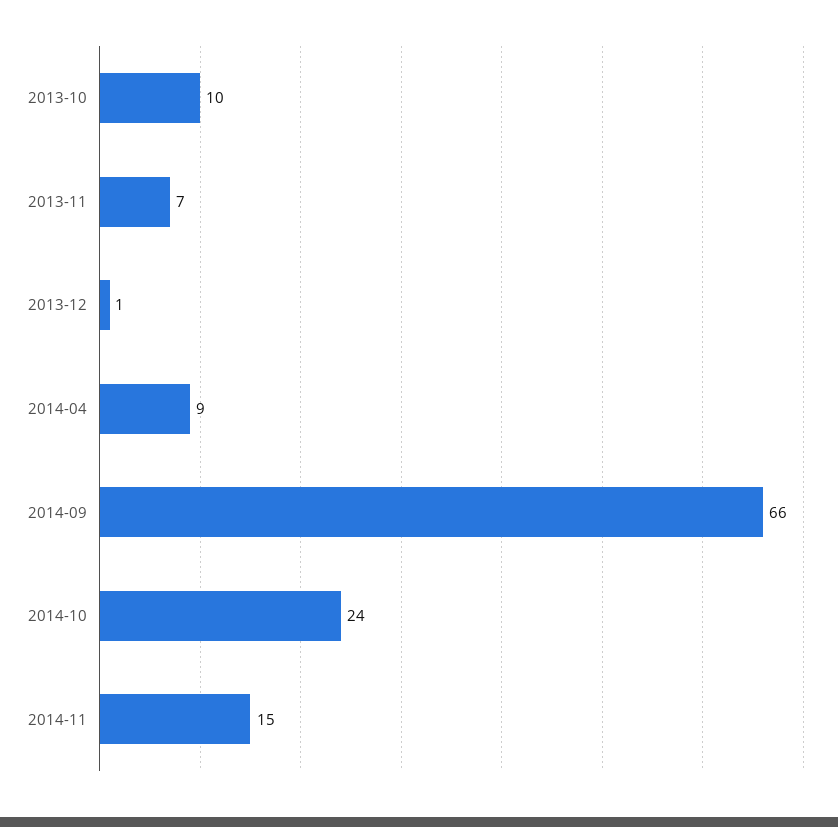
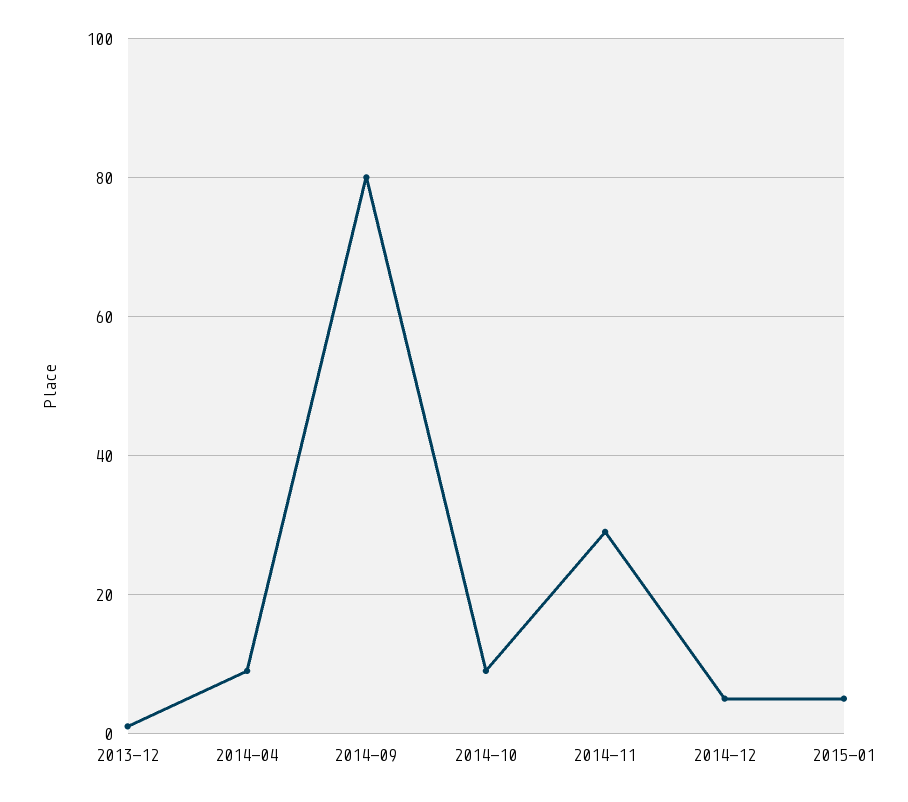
2013-10: 10 -> none
2013-11: 7 -> none
2014-09: 66 -> 80
2014-10: 24 -> 10
2014-11: 15 -> 30
2014-12: none -> 5
2015-01: none -> 5

